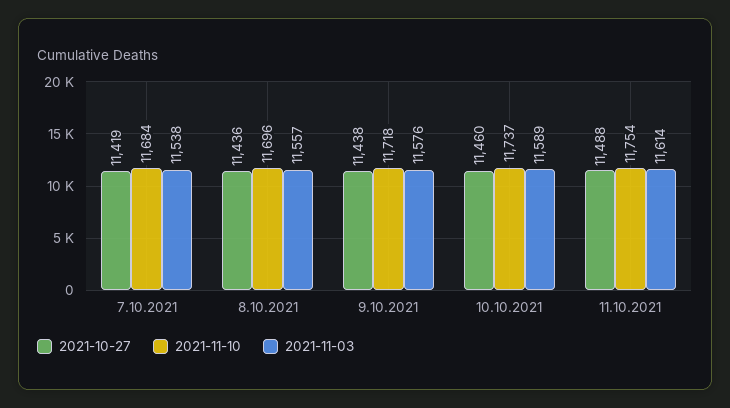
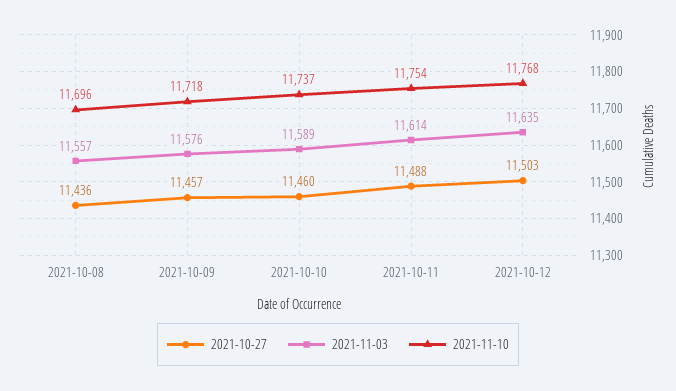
2021-10-27, 7.10.2021: 11419 -> none
2021-11-10, 7.10.2021: 11684 -> none
2021-11-03, 7.10.2021: 11538 -> none
2021-10-27, 9.10.2021: 11438 -> 11457
2021-10-27, 2021-10-12: none -> 11503
2021-11-03, 2021-10-12: none -> 11635
2021-11-10, 2021-10-12: none -> 11768

